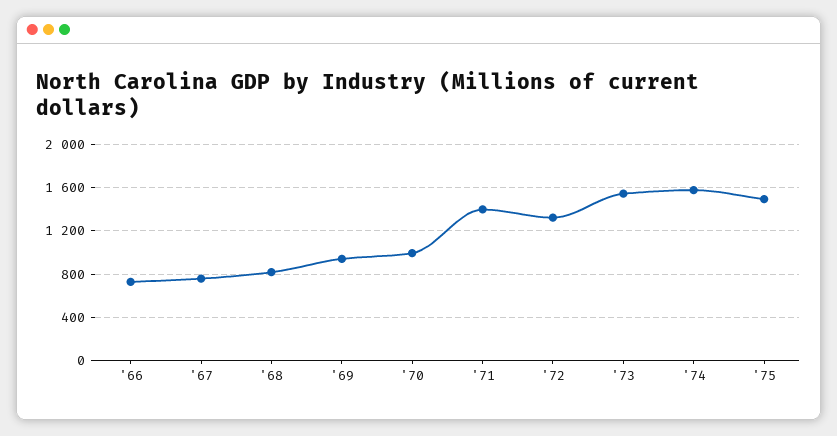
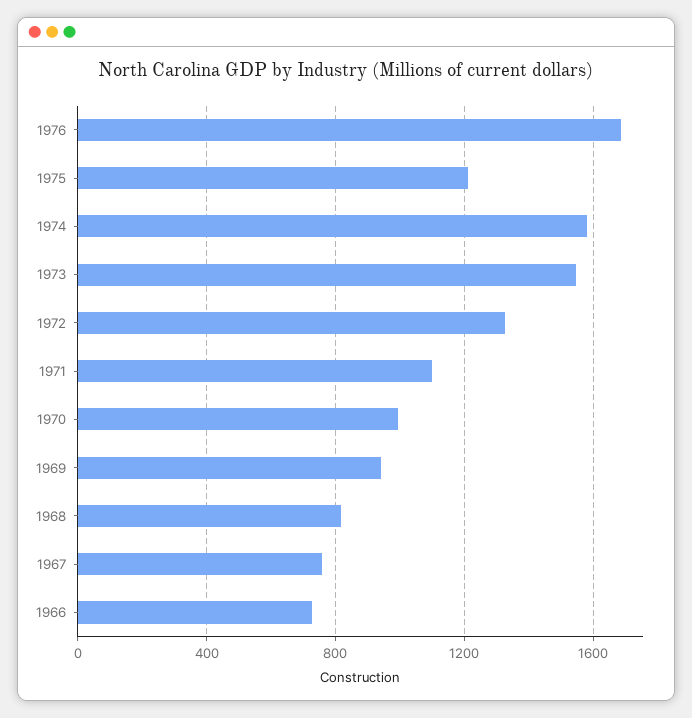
'71: 1400 -> 1100
'75: 1500 -> 1200
1976: none -> 1700

